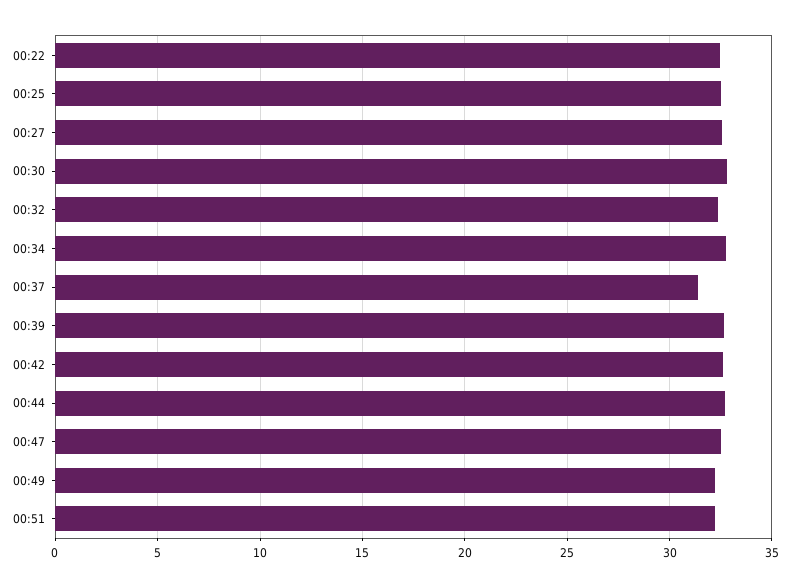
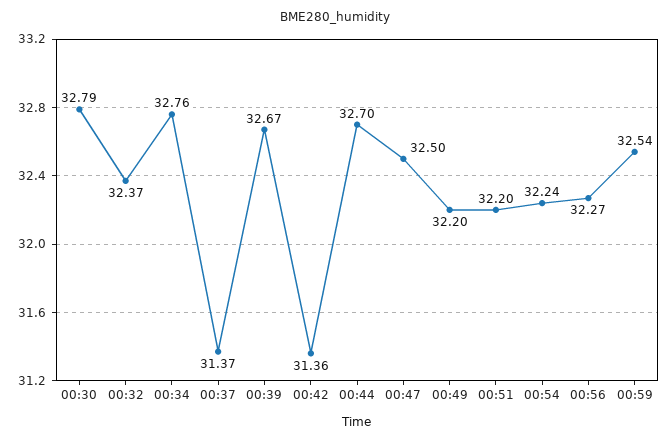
00:22: 32.5 -> none
00:25: 32.5 -> none
00:27: 32.5 -> none
00:42: 32.5 -> 31.36
00:54: none -> 32.24
00:56: none -> 32.27
00:59: none -> 32.54

